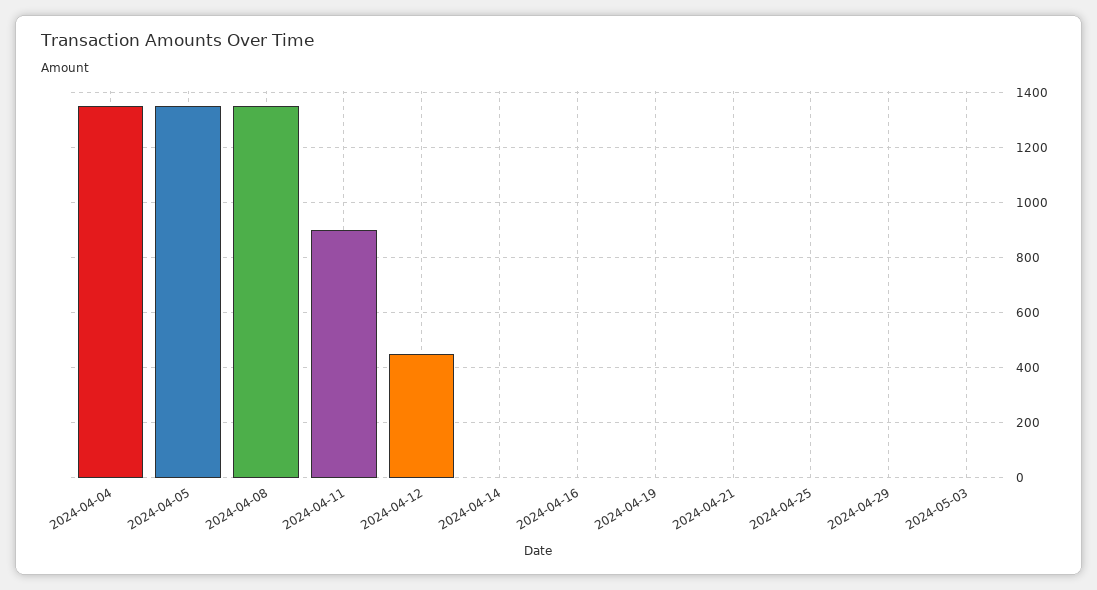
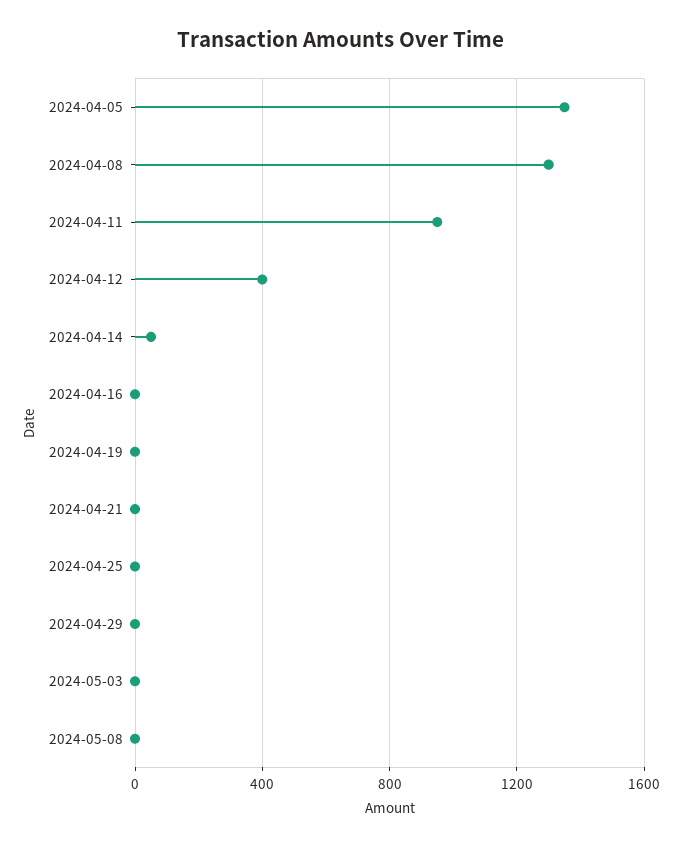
2024-04-04: 1350 -> none
2024-04-08: 1350 -> 1300
2024-04-11: 900 -> 950
2024-04-12: 450 -> 400
2024-04-14: 0 -> 50
2024-05-08: none -> 0

